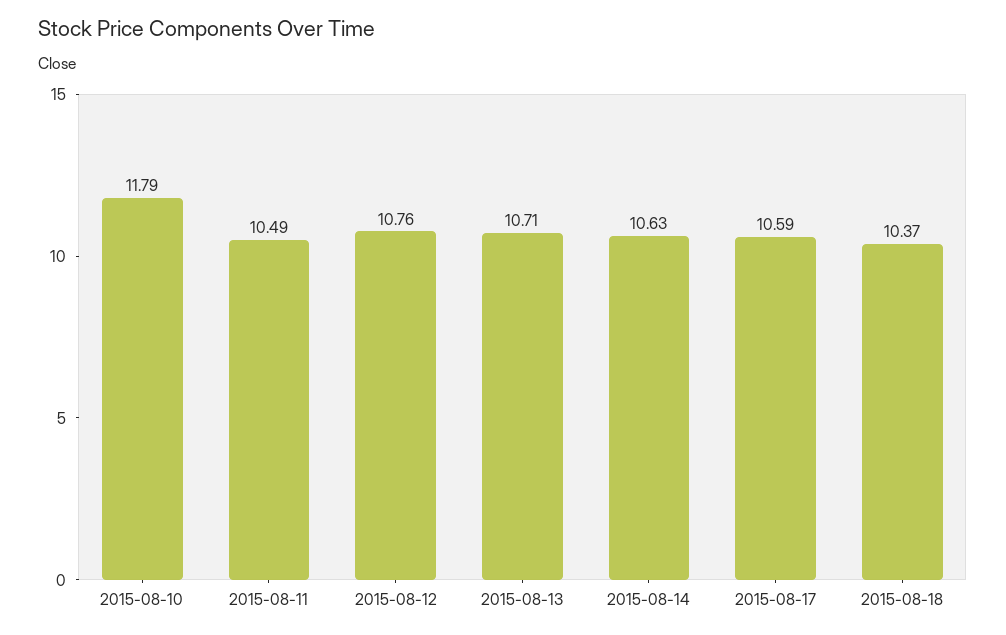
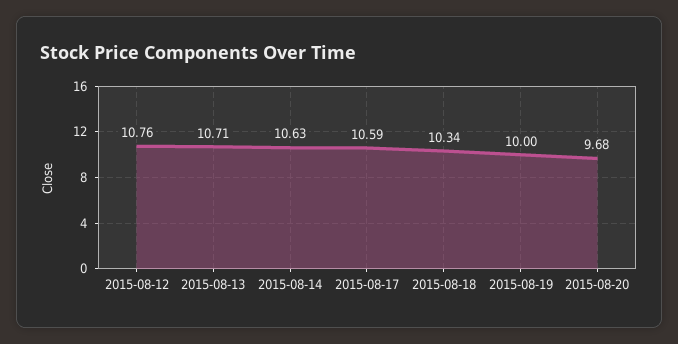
2015-08-10: 11.79 -> none
2015-08-11: 10.49 -> none
2015-08-18: 10.37 -> 10.34
2015-08-19: none -> 10
2015-08-20: none -> 9.68

